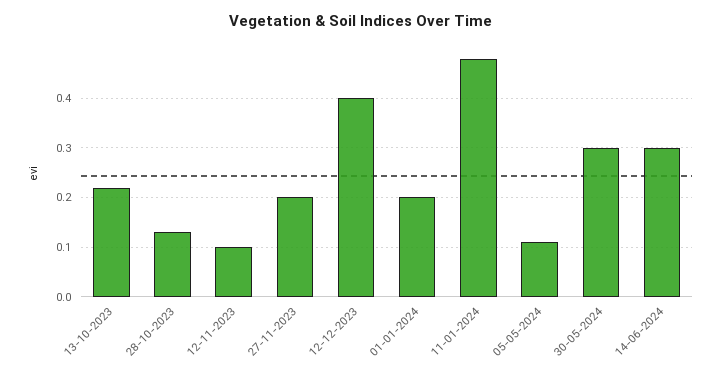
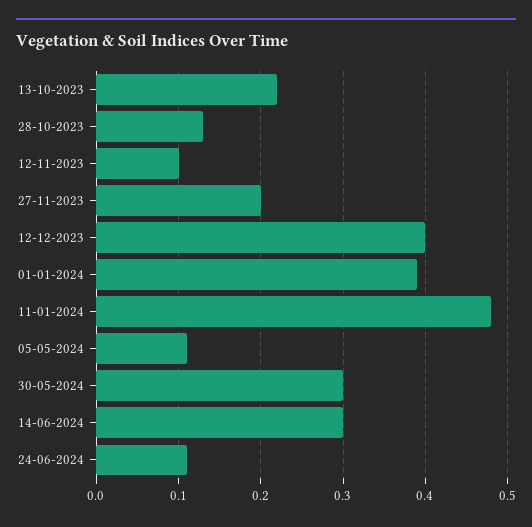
01-01-2024: 0.2 -> 0.39
24-06-2024: none -> 0.11

